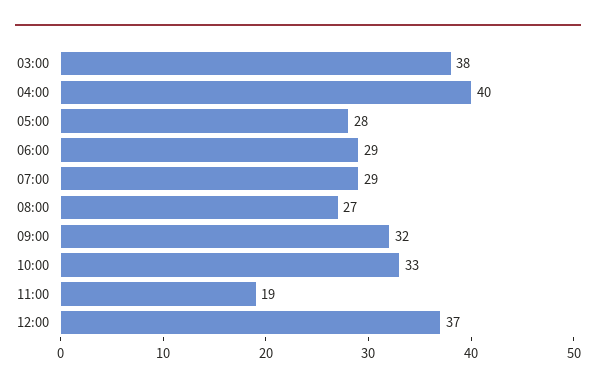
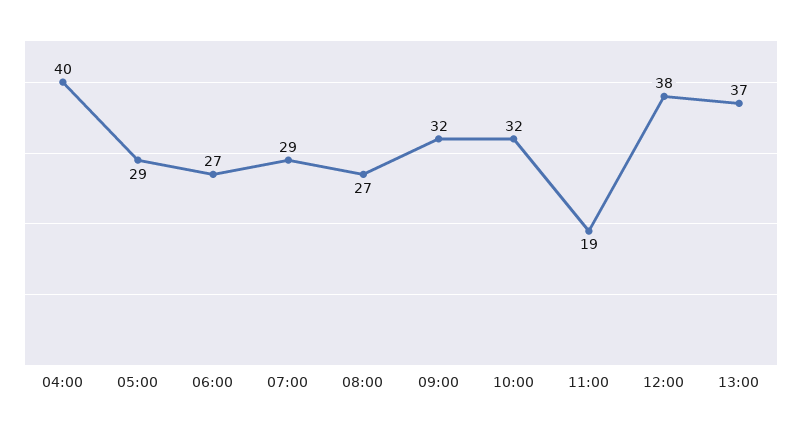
03:00: 38 -> none
05:00: 28 -> 29
06:00: 29 -> 27
10:00: 33 -> 32
12:00: 37 -> 38
13:00: none -> 37

